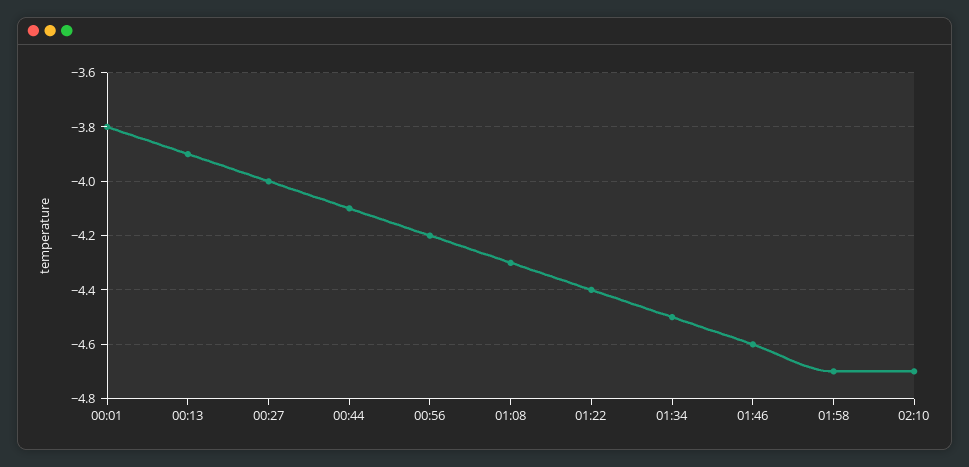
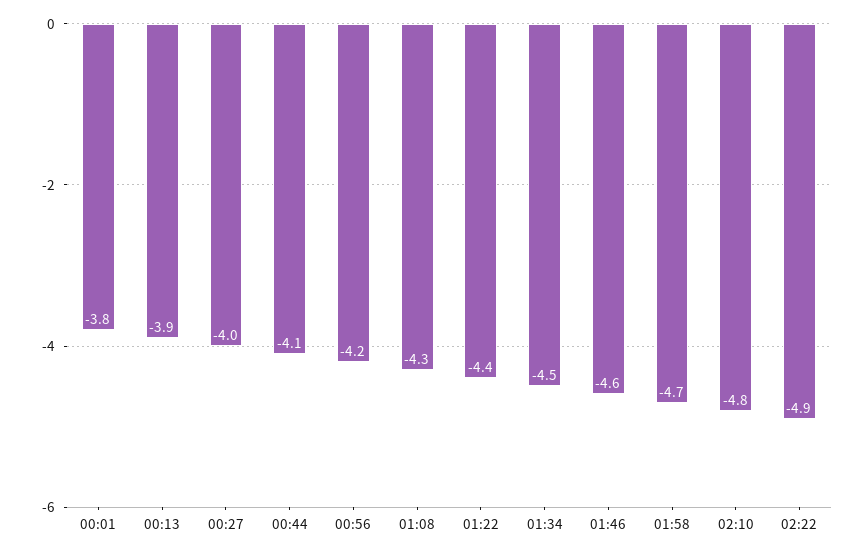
02:10: -4.7 -> -4.8
02:22: none -> -4.9

